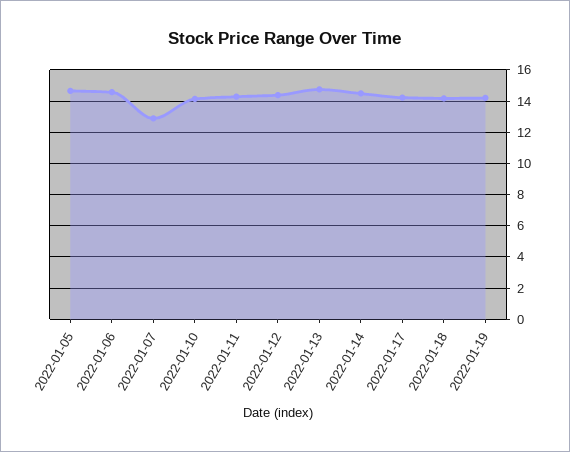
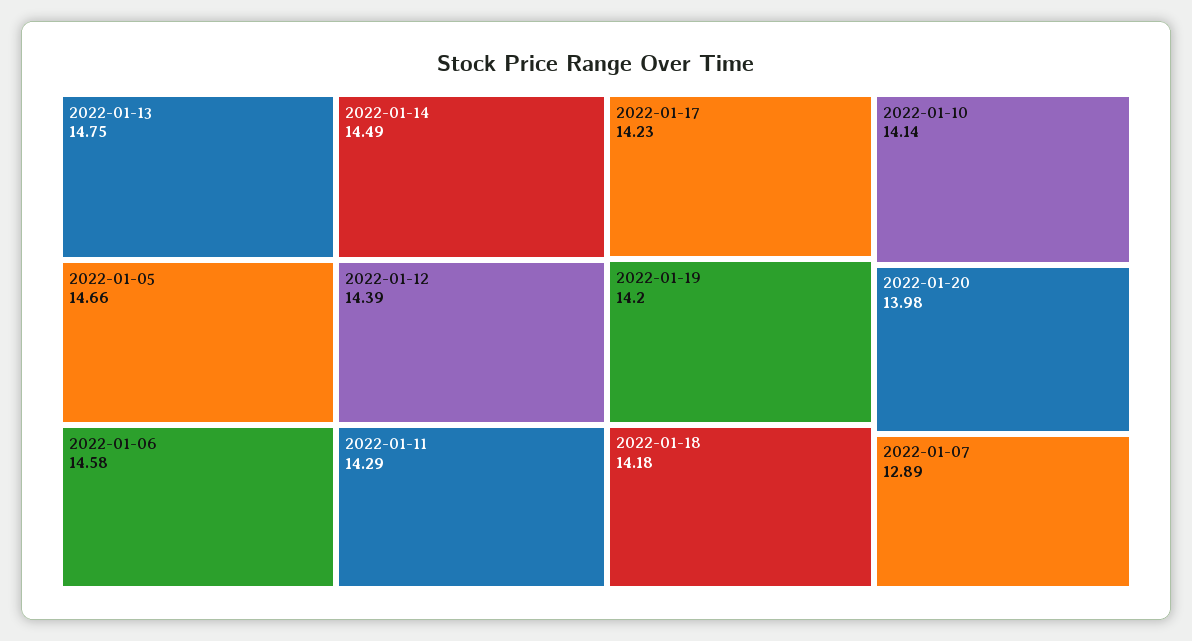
2022-01-20: none -> 13.98

